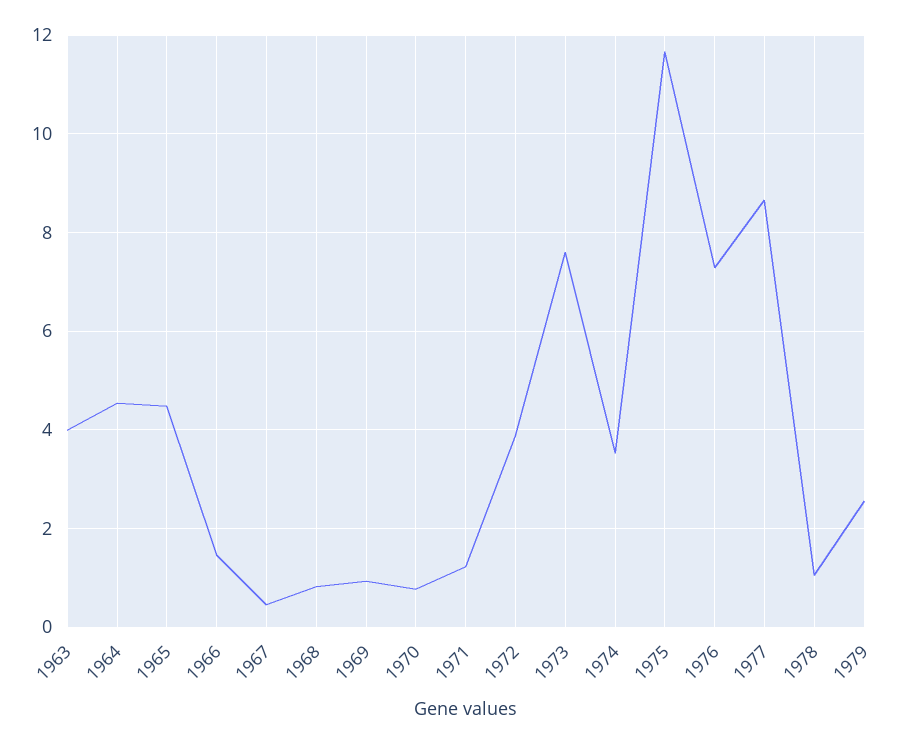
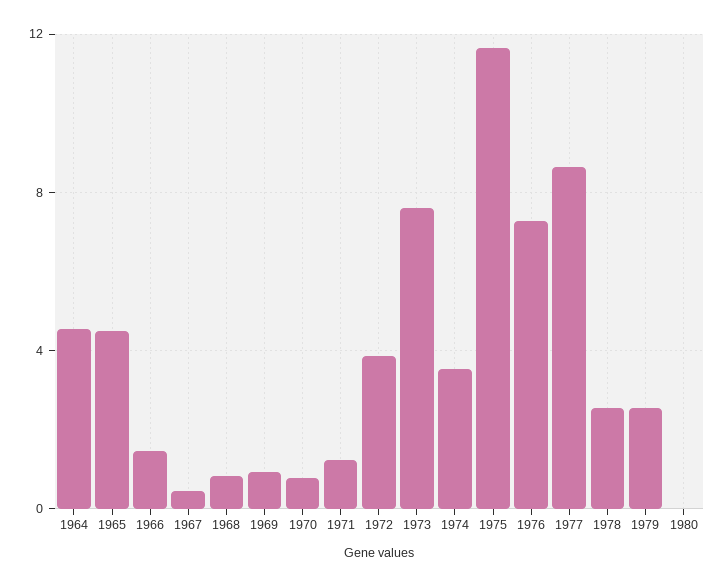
1963: 4 -> none
1978: 1 -> 2.5
1980: none -> 0

